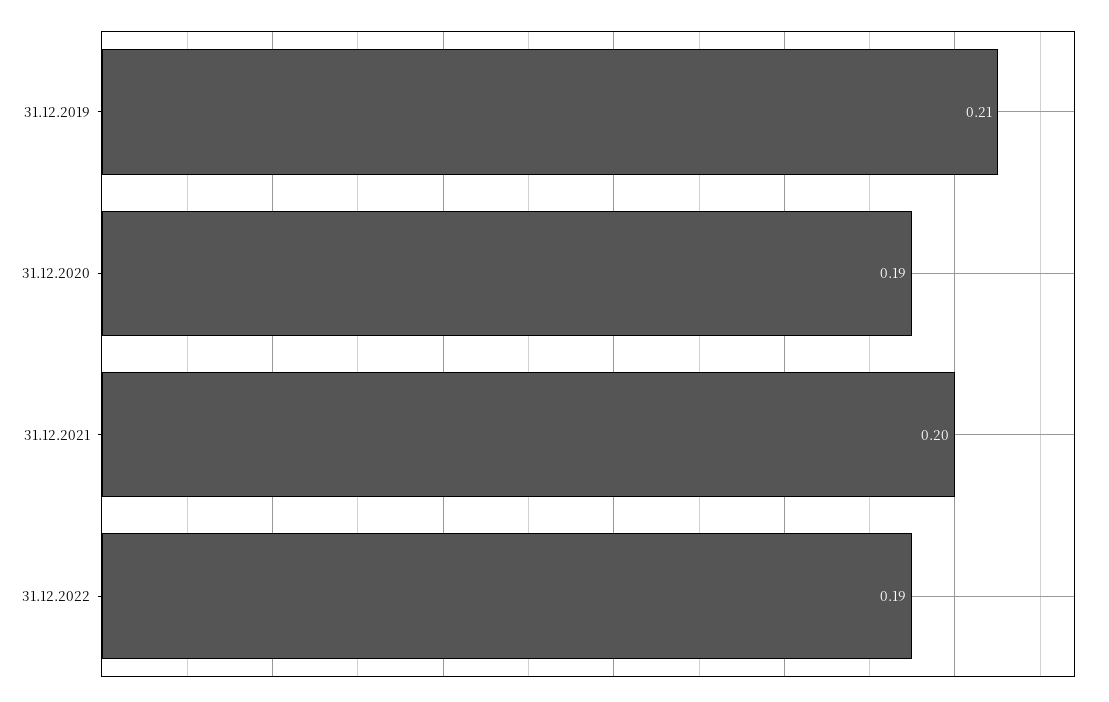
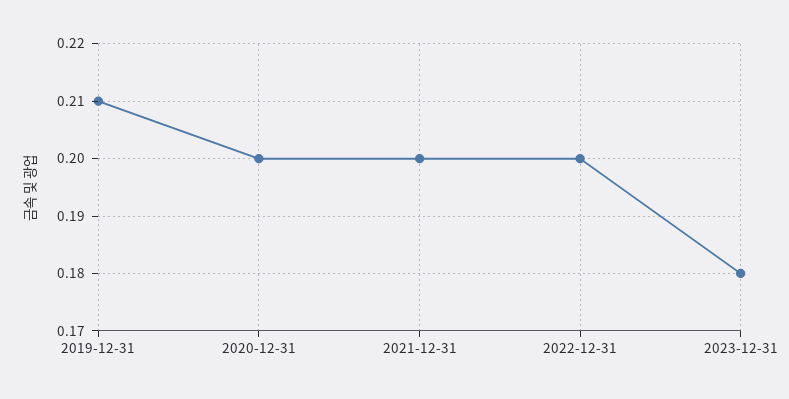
31.12.2020: 0.19 -> 0.2
31.12.2022: 0.19 -> 0.2
2023-12-31: none -> 0.18

